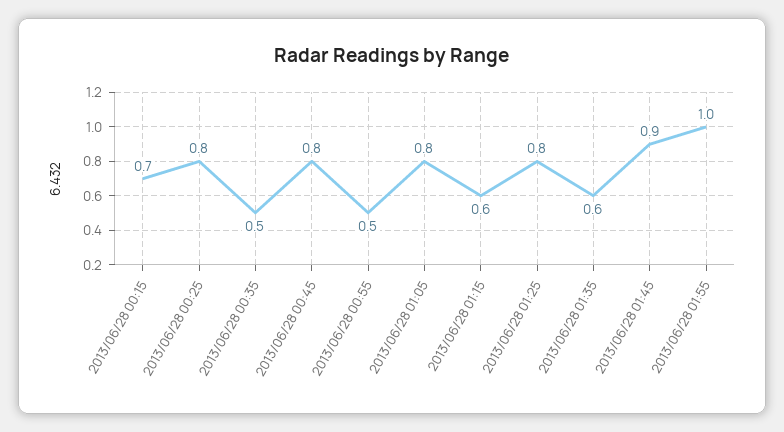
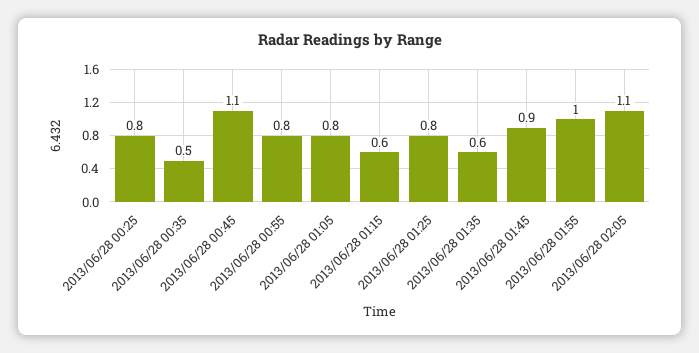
2013/06/28 00:15: 0.7 -> none
2013/06/28 00:45: 0.8 -> 1.1
2013/06/28 00:55: 0.5 -> 0.8
2013/06/28 02:05: none -> 1.1

